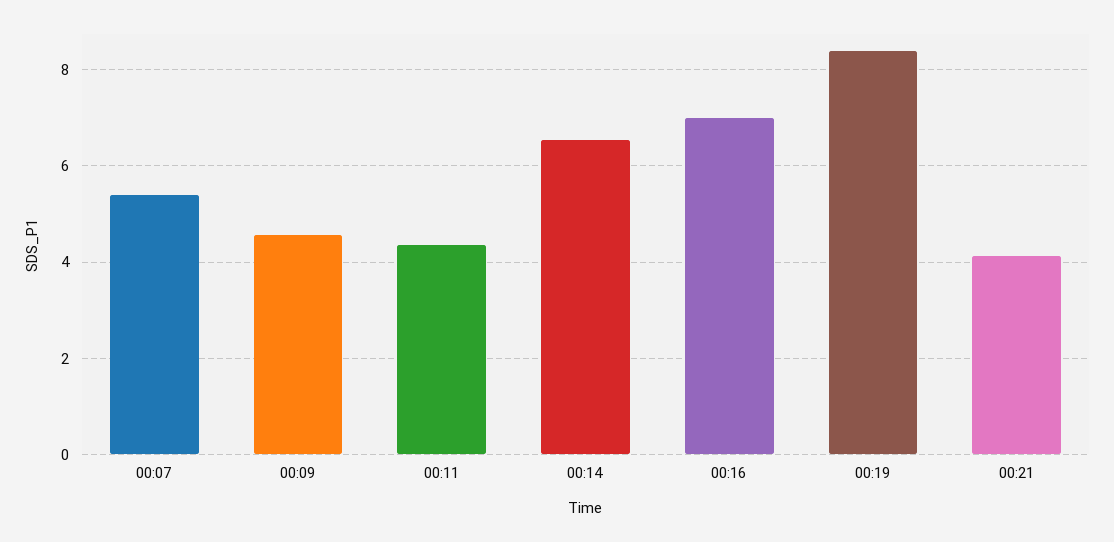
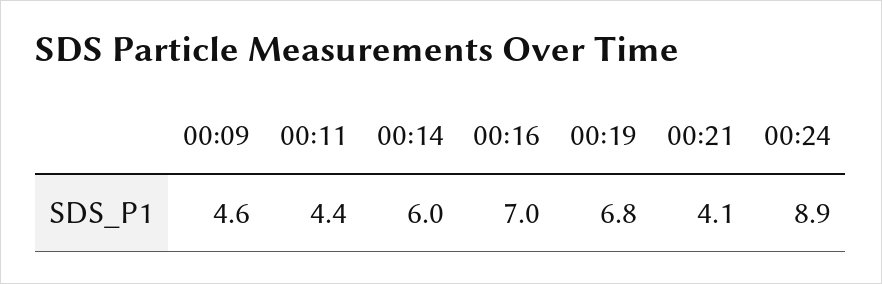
00:07: 5.4 -> none
00:14: 6.6 -> 6
00:19: 8.4 -> 6.8
00:24: none -> 8.9

